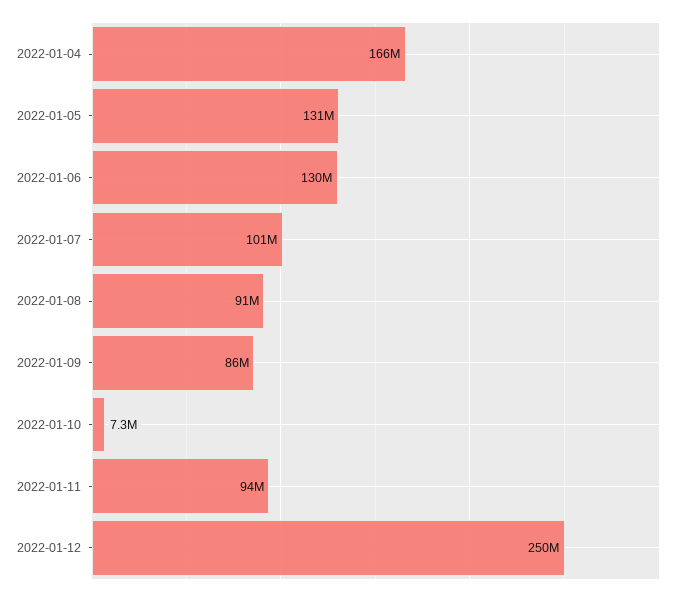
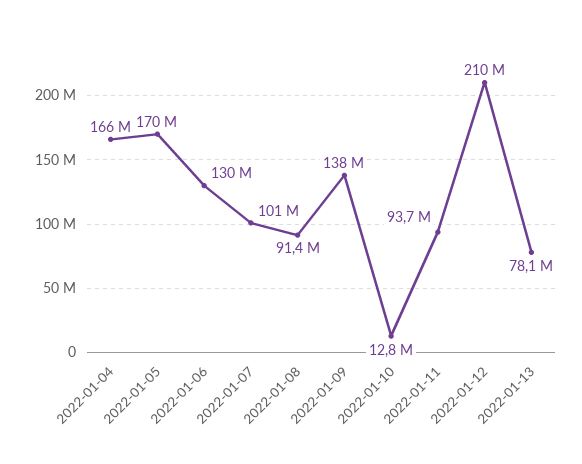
2022-01-05: 131000000 -> 170000000
2022-01-09: 86000000 -> 138000000
2022-01-10: 7300000 -> 12800000
2022-01-12: 250000000 -> 210000000
2022-01-13: none -> 78100000

